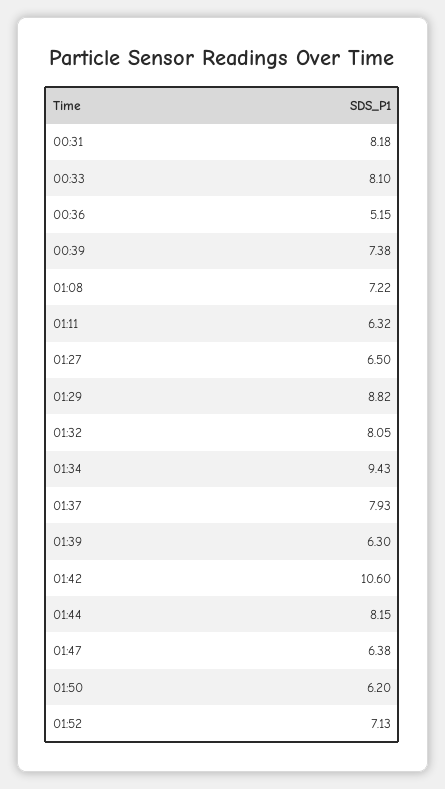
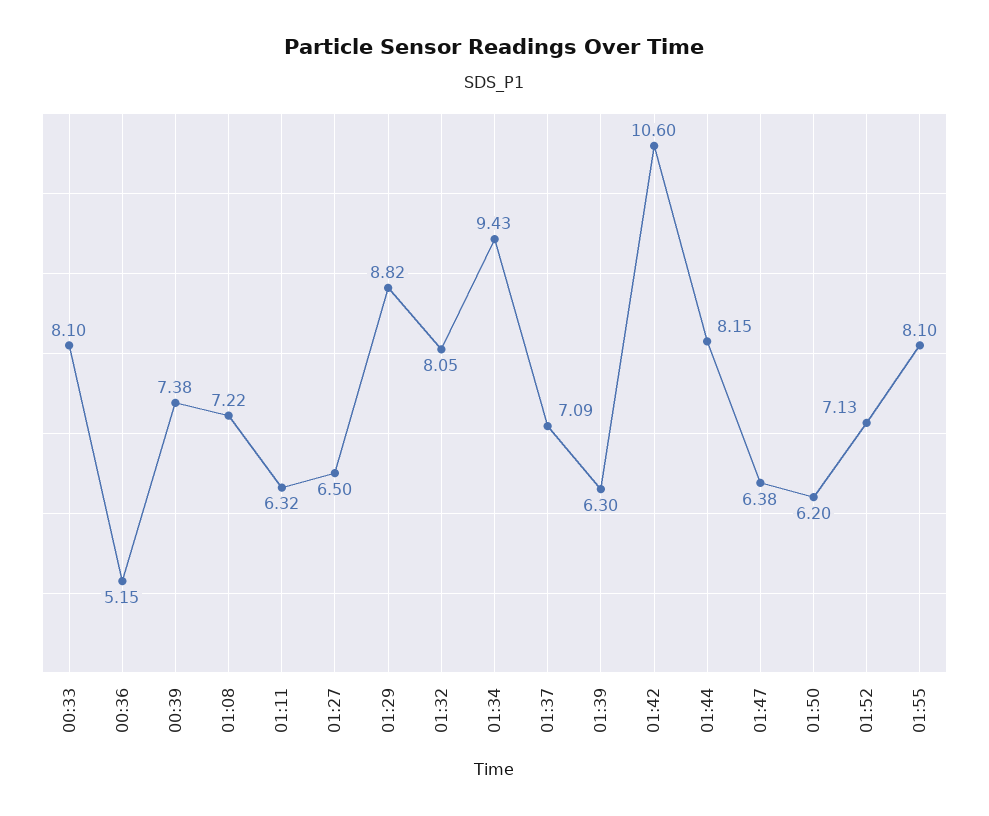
00:31: 8.18 -> none
01:37: 7.93 -> 7.09
01:55: none -> 8.1

